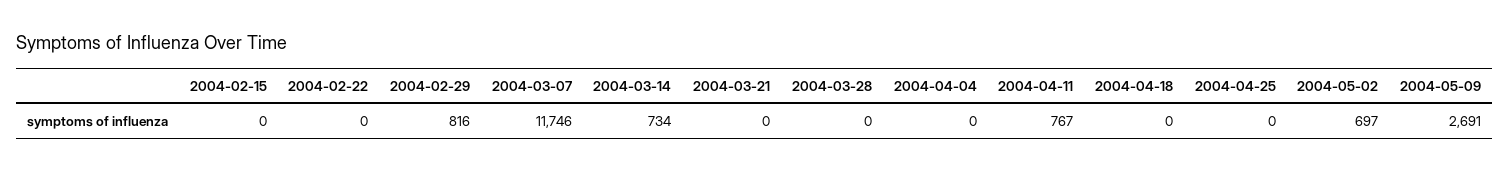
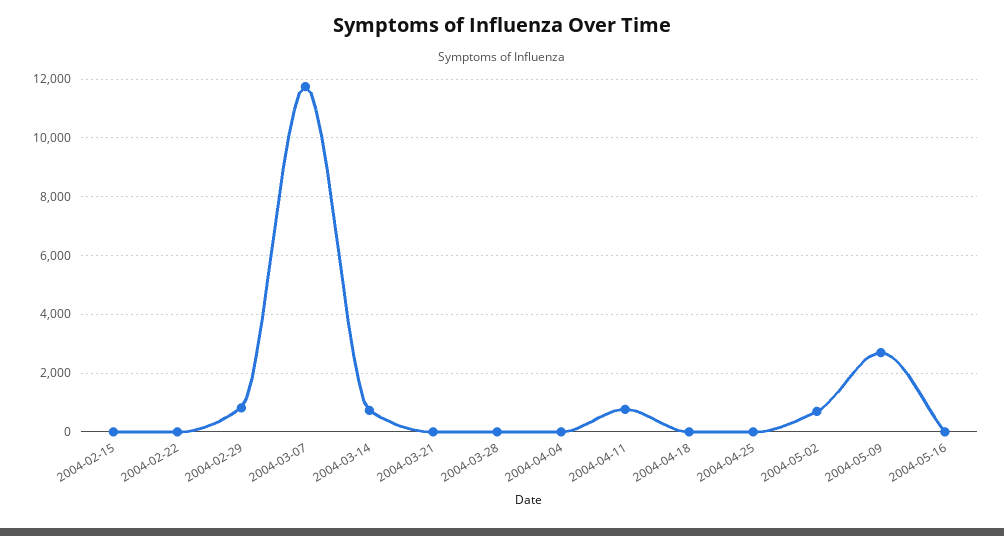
2004-05-16: none -> 0

